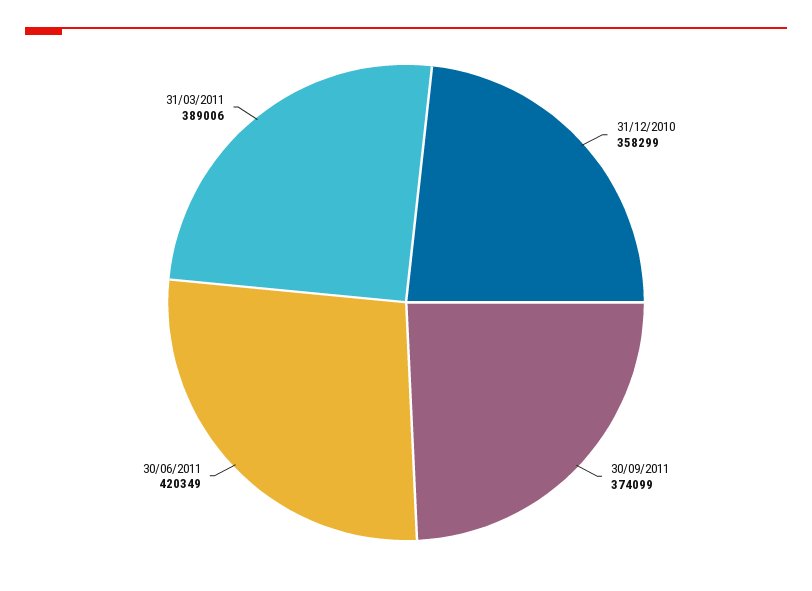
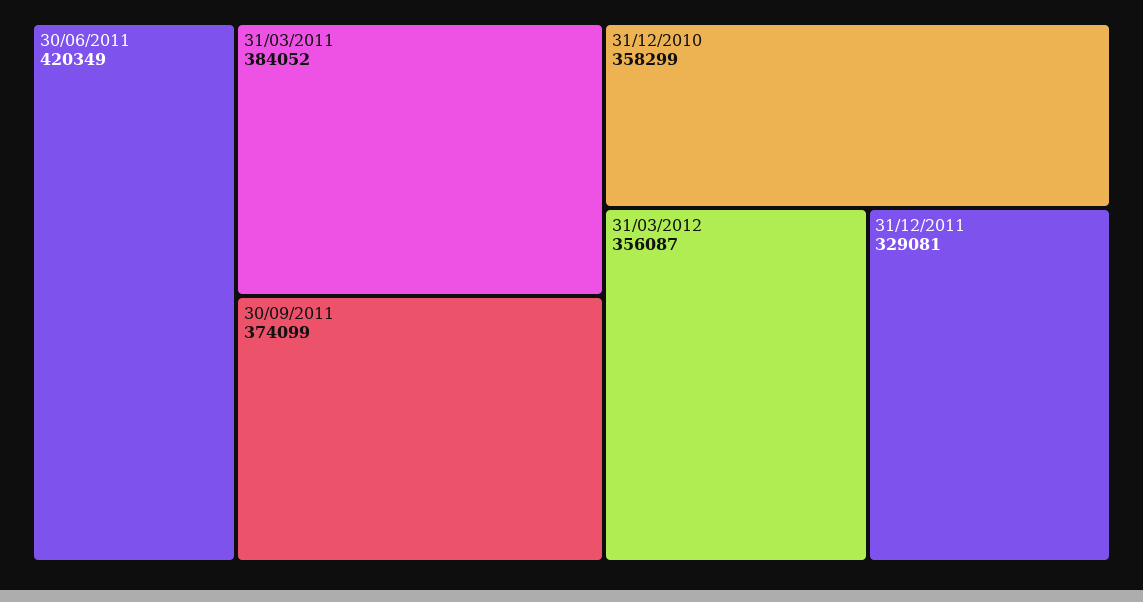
31/03/2011: 389006 -> 384052
31/03/2012: none -> 356087
31/12/2011: none -> 329081

